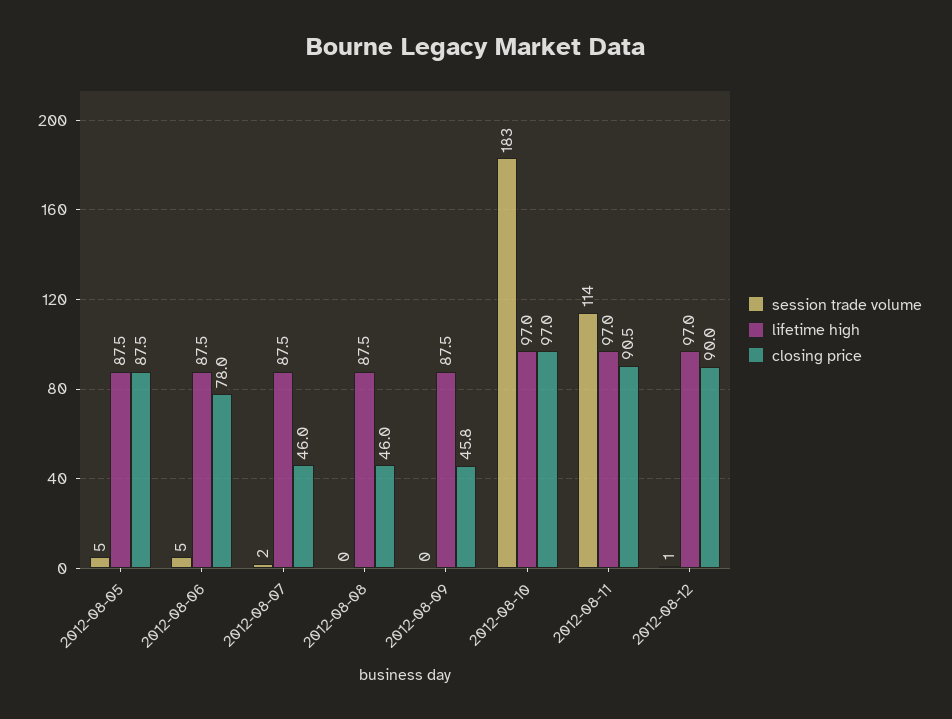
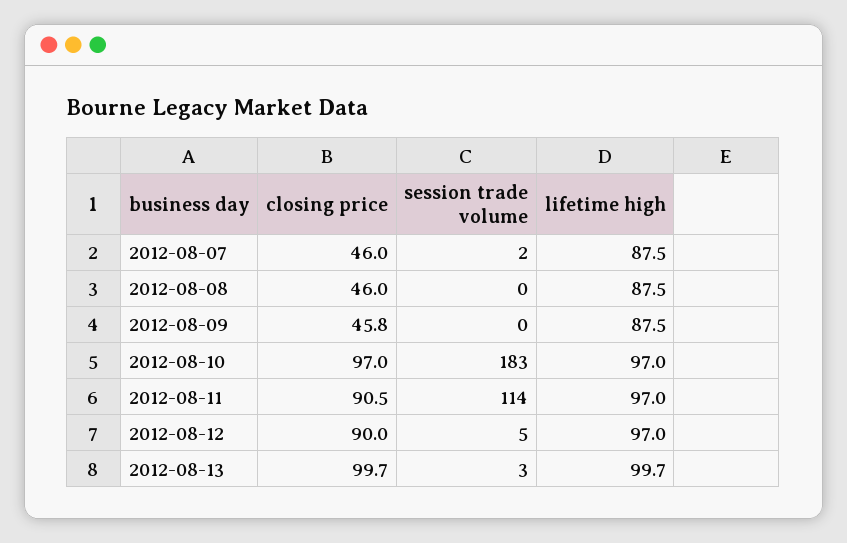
session trade volume, 2012-08-05: 5 -> none
lifetime high, 2012-08-05: 87.5 -> none
closing price, 2012-08-05: 87.5 -> none
session trade volume, 2012-08-06: 5 -> none
lifetime high, 2012-08-06: 87.5 -> none
closing price, 2012-08-06: 78 -> none
session trade volume, 2012-08-12: 1 -> 5
closing price, 2012-08-13: none -> 99.7
session trade volume, 2012-08-13: none -> 3
lifetime high, 2012-08-13: none -> 99.7

